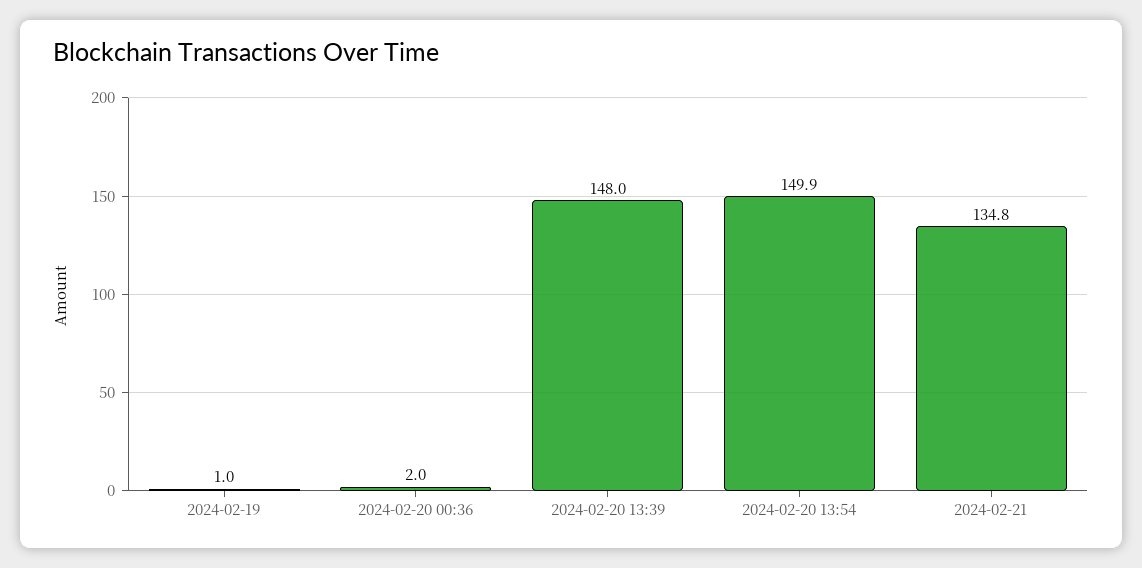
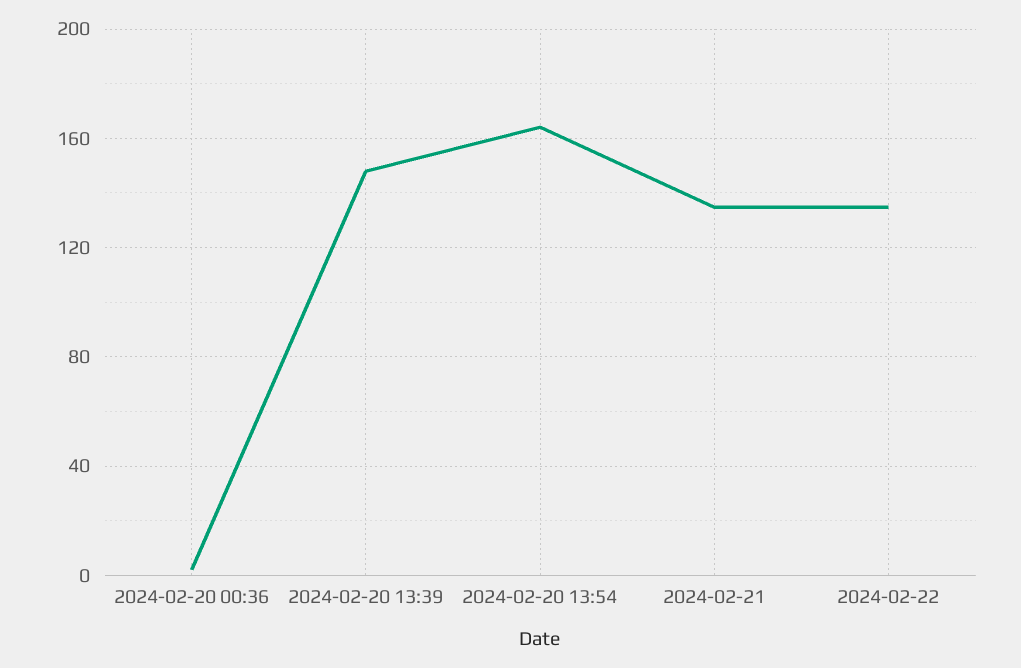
2024-02-19: 1 -> none
2024-02-20 13:54: 149.9 -> 165
2024-02-22: none -> 135

